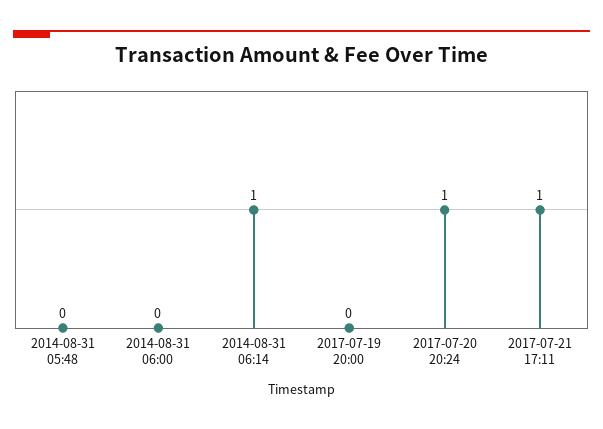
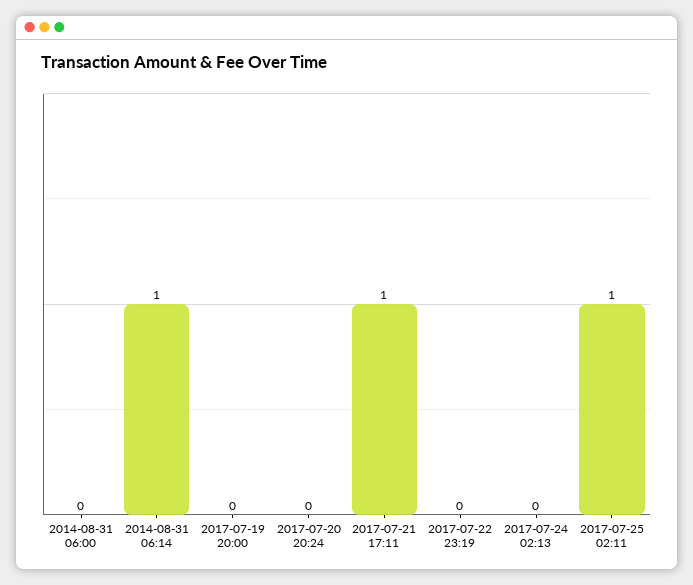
2014-08-31 05:48: 0 -> none
2017-07-20 20:24: 1 -> 0
2017-07-22 23:19: none -> 0
2017-07-24 02:13: none -> 0
2017-07-25 02:11: none -> 1

